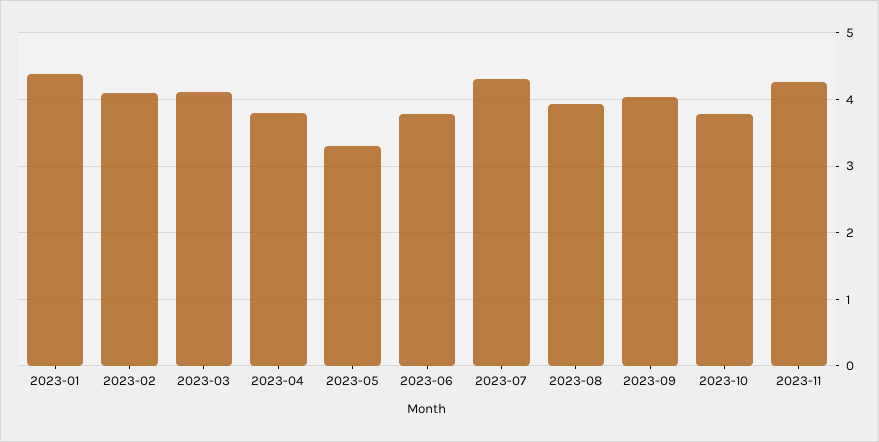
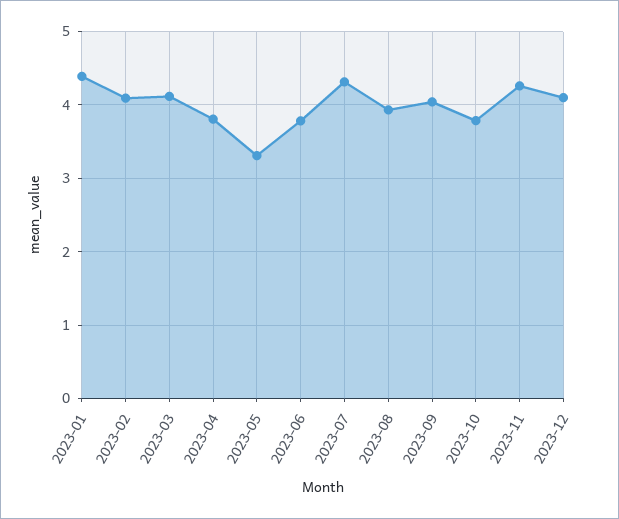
2023-12: none -> 4.1

